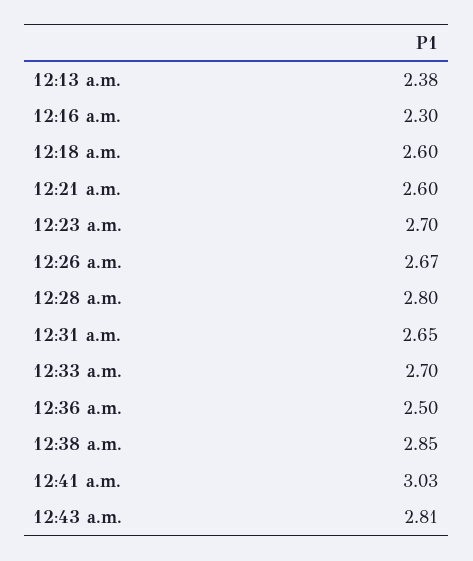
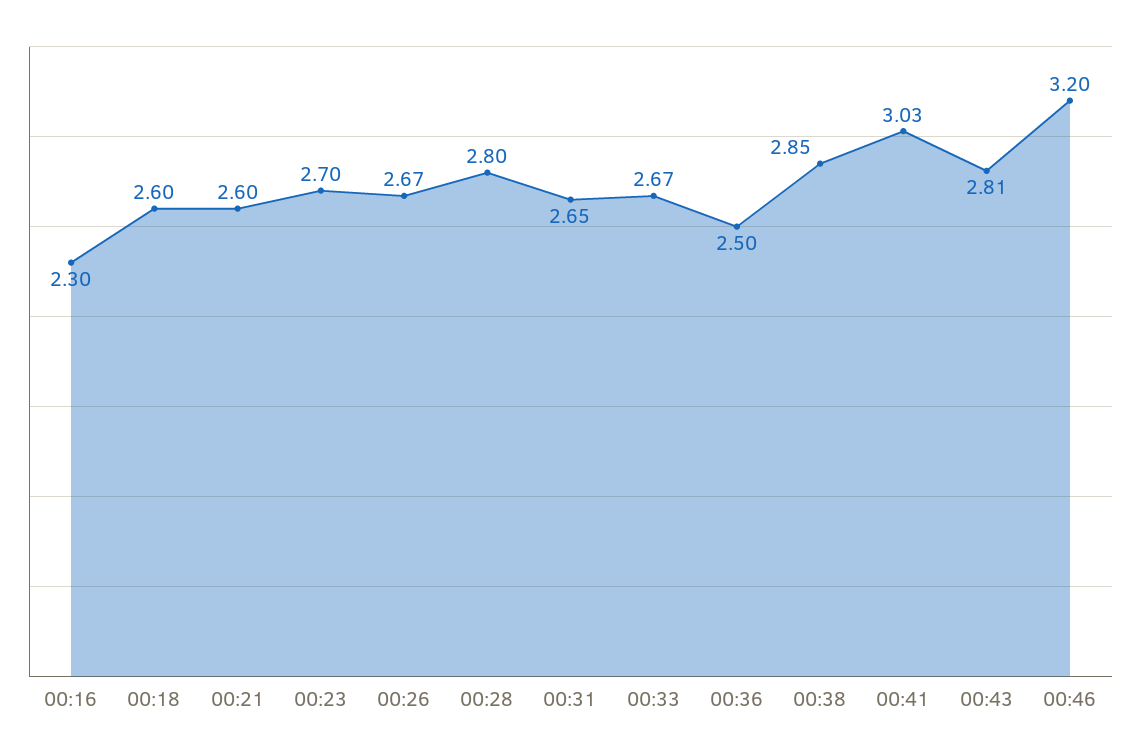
12:13 a.m.: 2.38 -> none
12:33 a.m.: 2.7 -> 2.67
00:46: none -> 3.2

